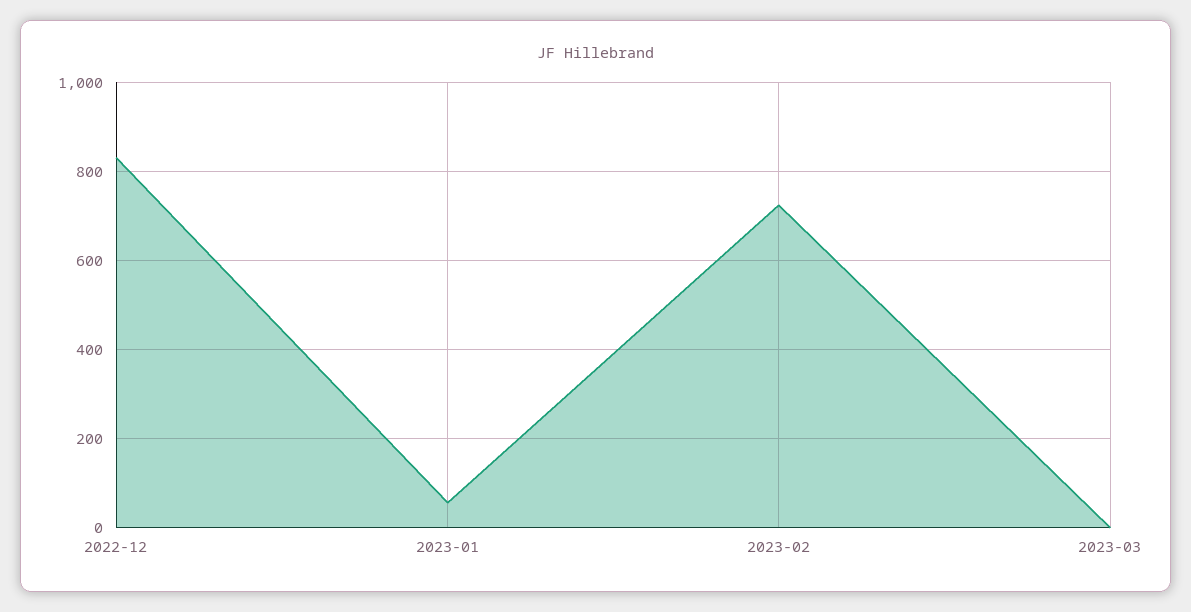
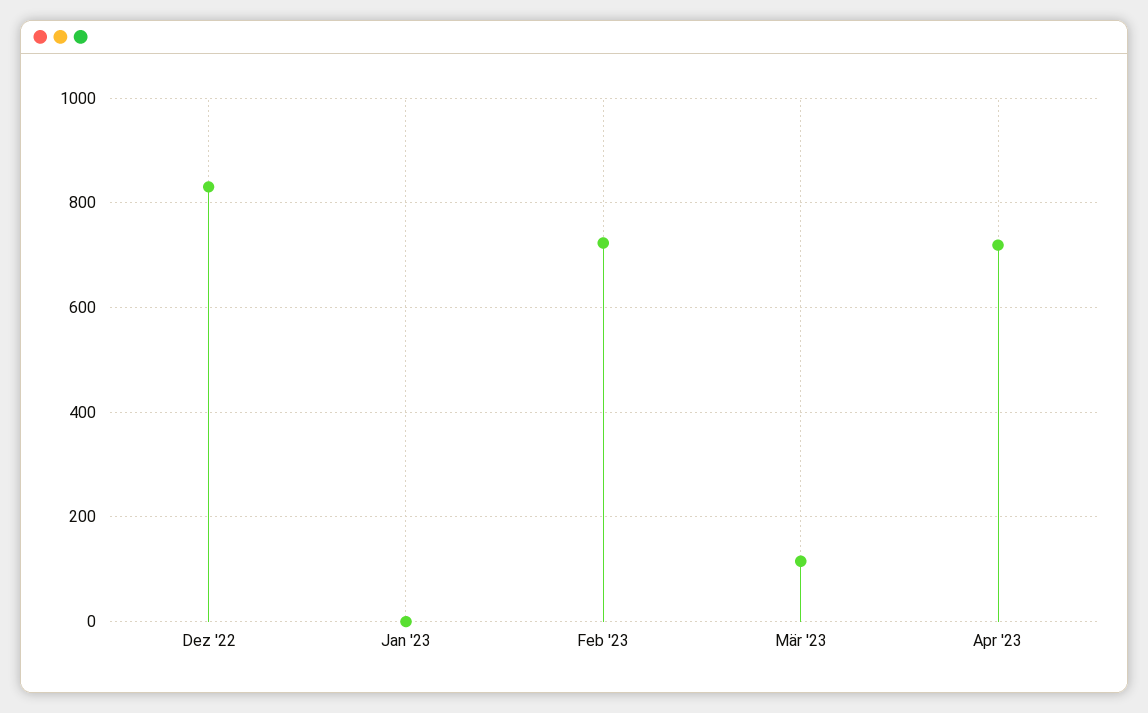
2023-01: 60 -> 0
2023-03: 0 -> 120
Apr '23: none -> 720

